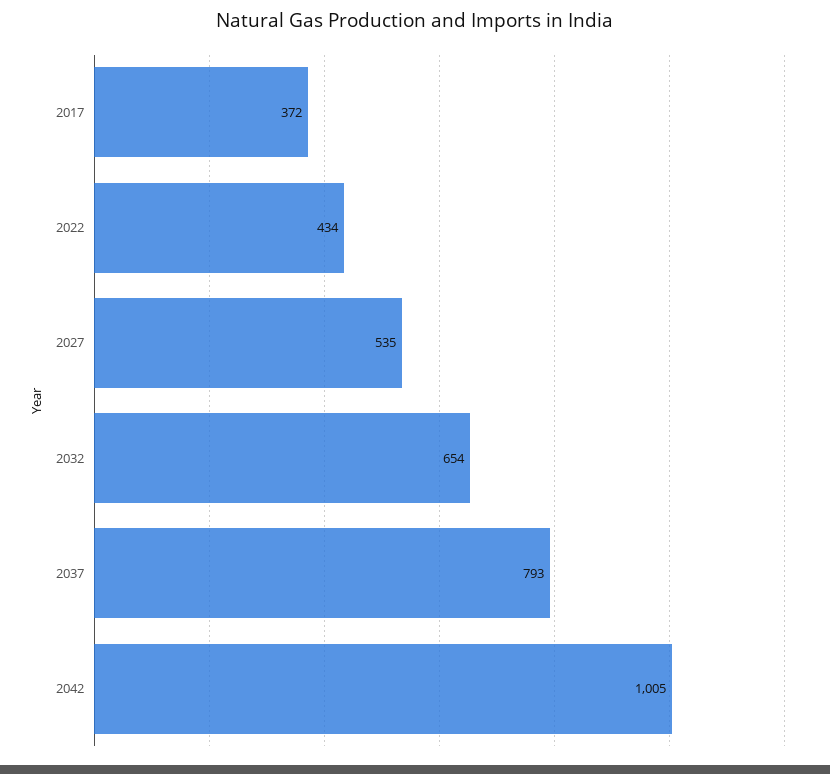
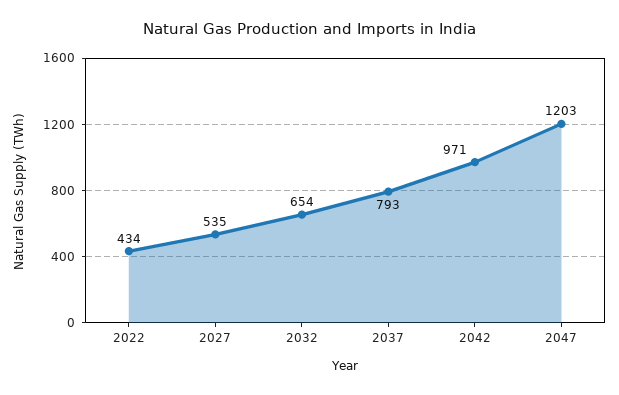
2017: 372 -> none
2042: 1005 -> 971
2047: none -> 1203

